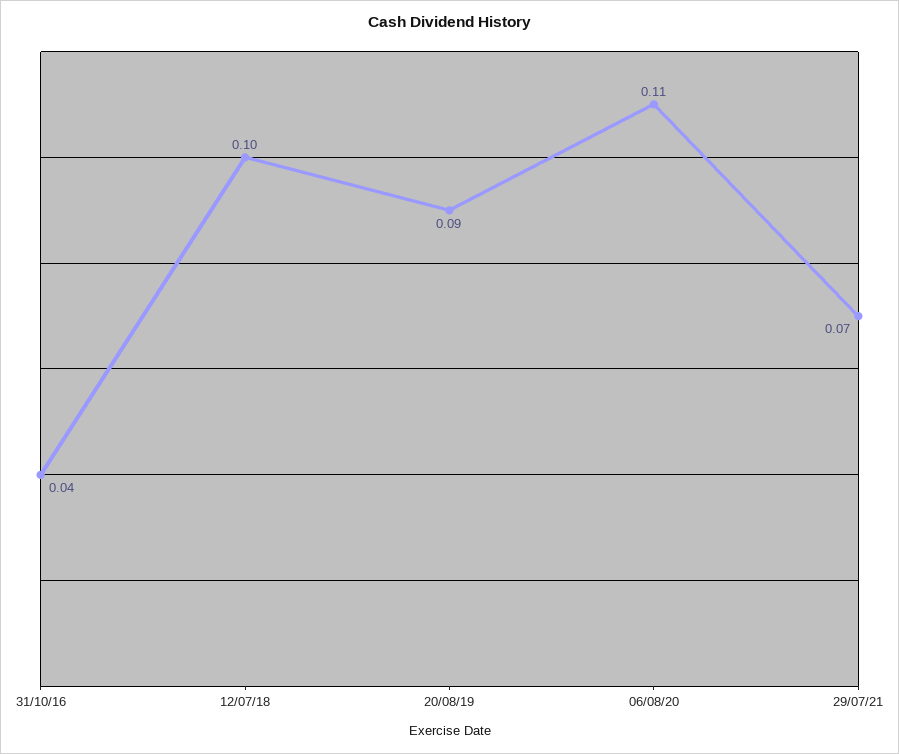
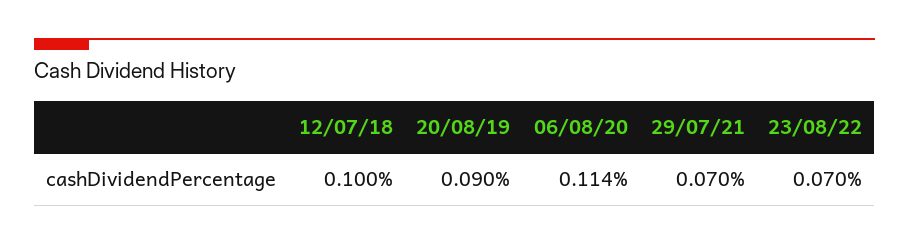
31/10/16: 0.04 -> none
06/08/20: 0.11 -> 0.114
23/08/22: none -> 0.07

